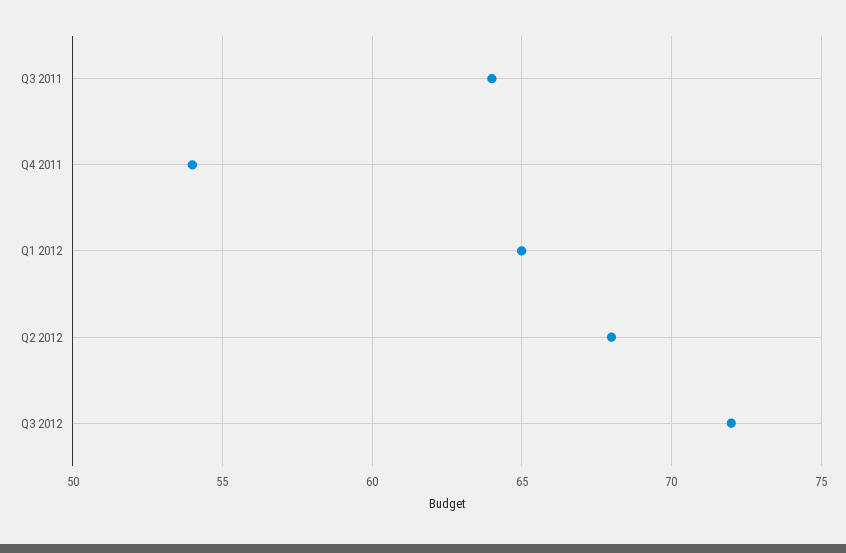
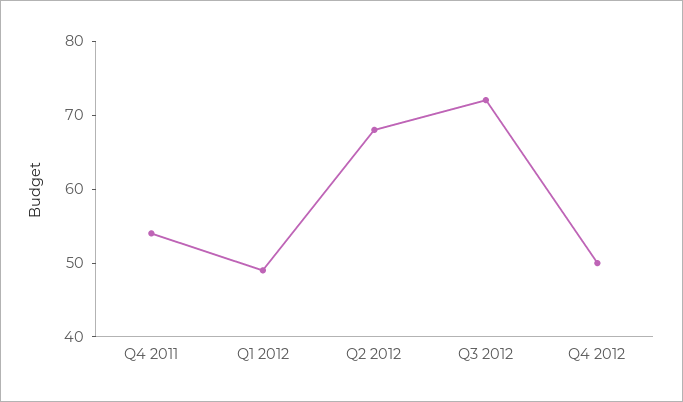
Q3 2011: 64 -> none
Q1 2012: 65 -> 50
Q4 2012: none -> 50

